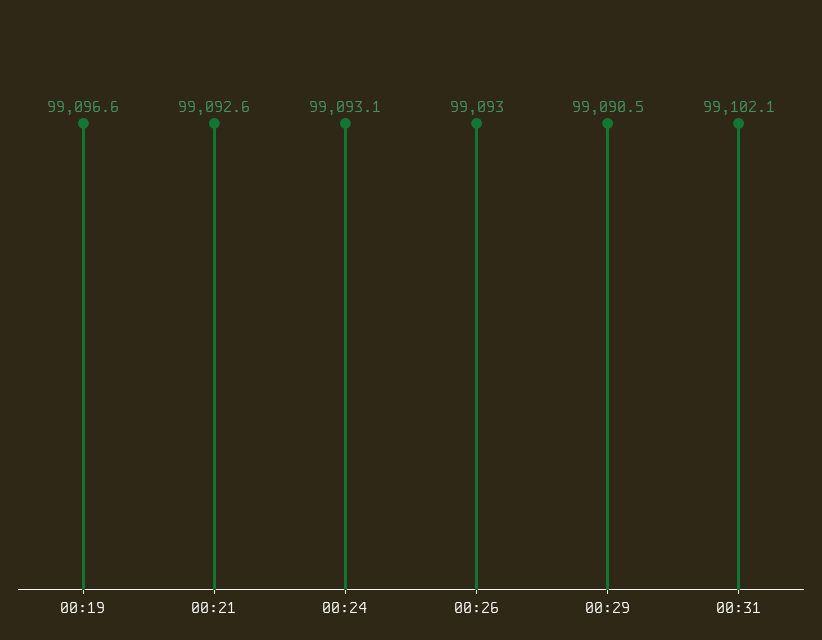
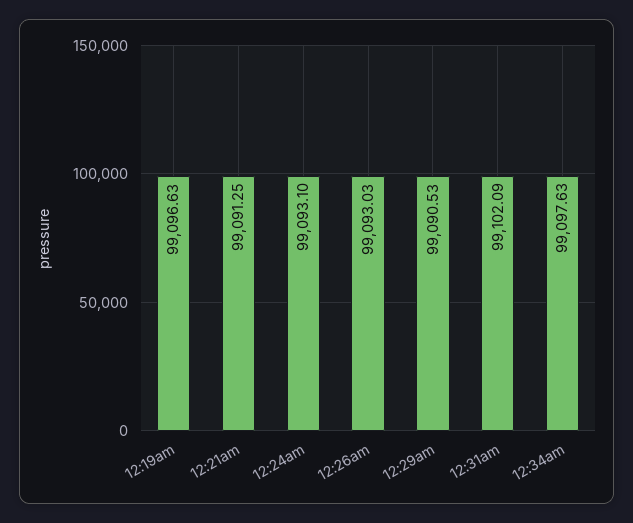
00:21: 99092.6 -> 99091.25
12:34am: none -> 99097.63

